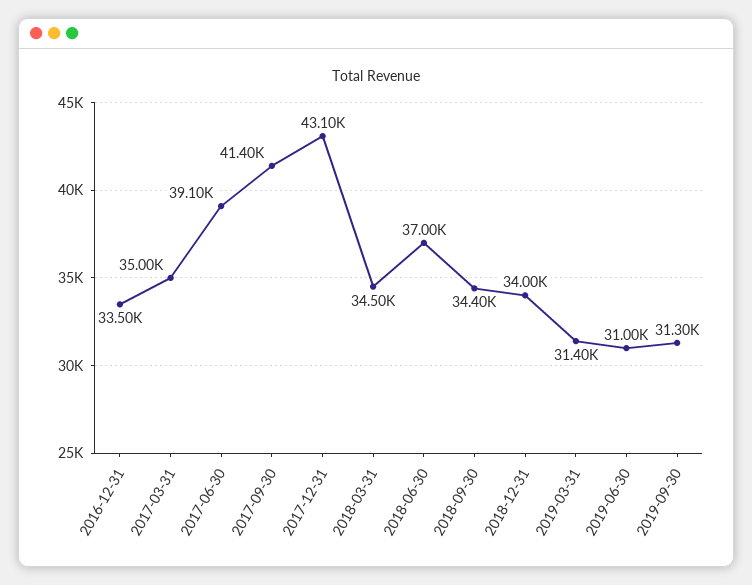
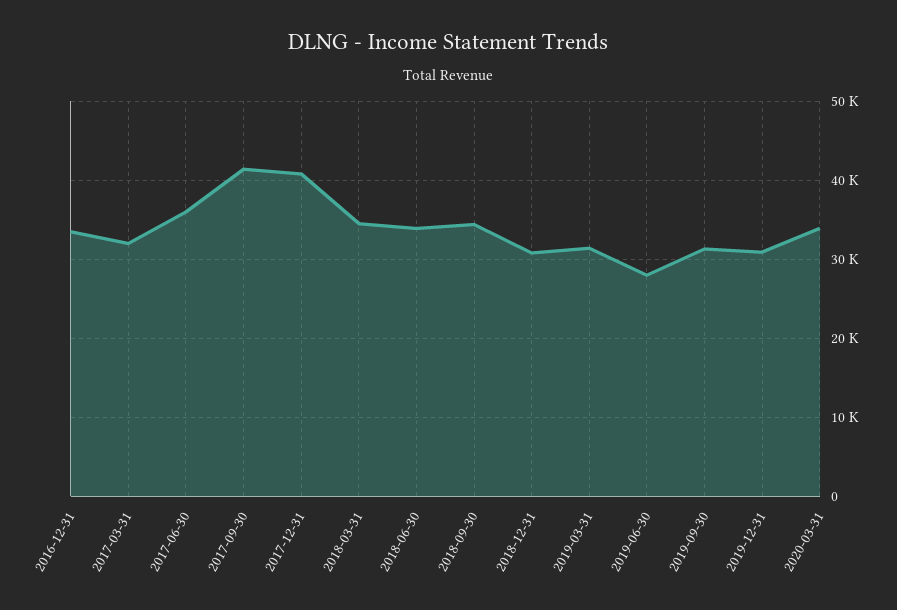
2017-03-31: 35000 -> 32000
2017-06-30: 39100 -> 36000
2017-12-31: 43100 -> 41000
2018-06-30: 37000 -> 34000
2018-12-31: 34000 -> 31000
2019-06-30: 31000 -> 28000
2019-12-31: none -> 31000
2020-03-31: none -> 34000

